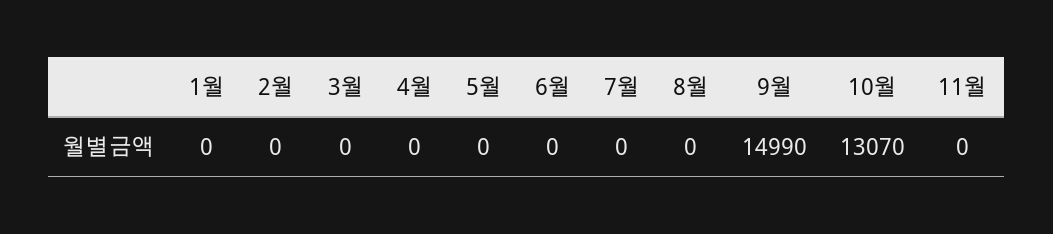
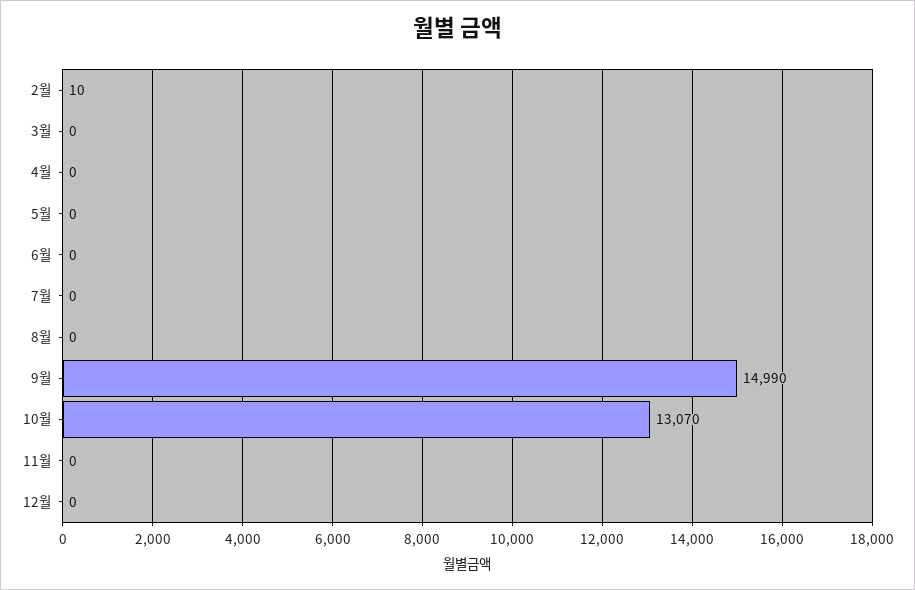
1월: 0 -> none
2월: 0 -> 10
12월: none -> 0

